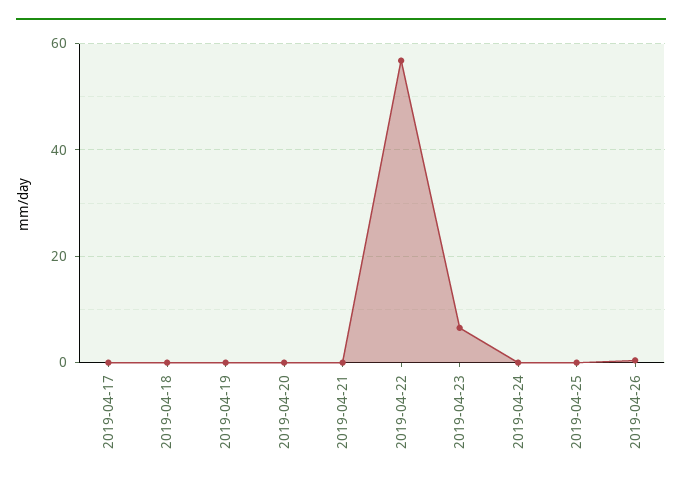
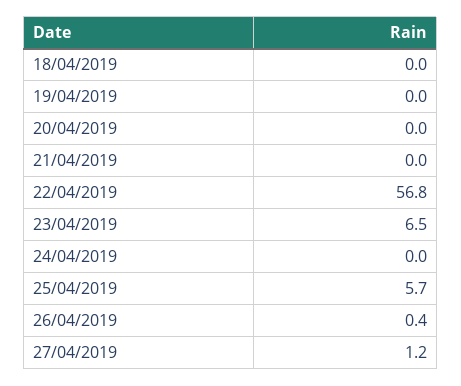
2019-04-17: 0 -> none
2019-04-25: 0 -> 5.7
27/04/2019: none -> 1.2

